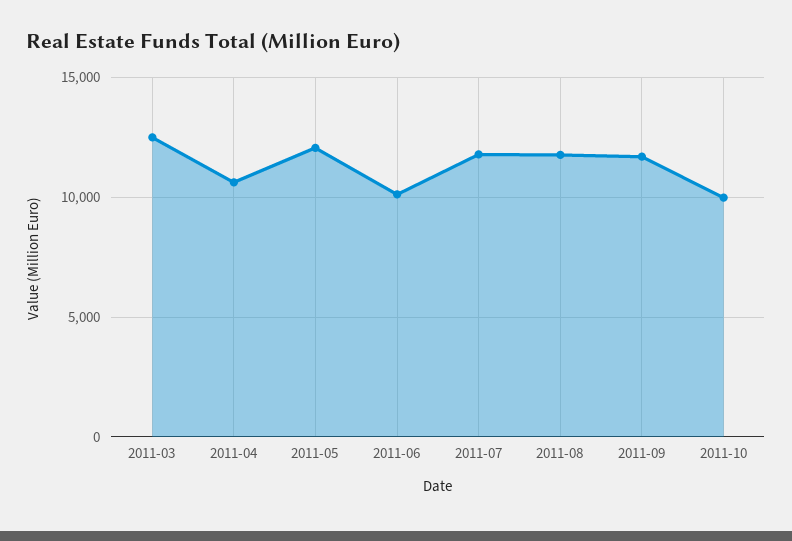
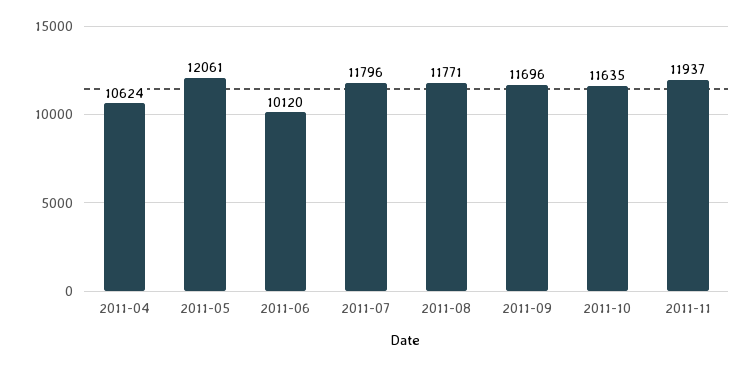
2011-03: 12500 -> none
2011-10: 10000 -> 11635
2011-11: none -> 11937

